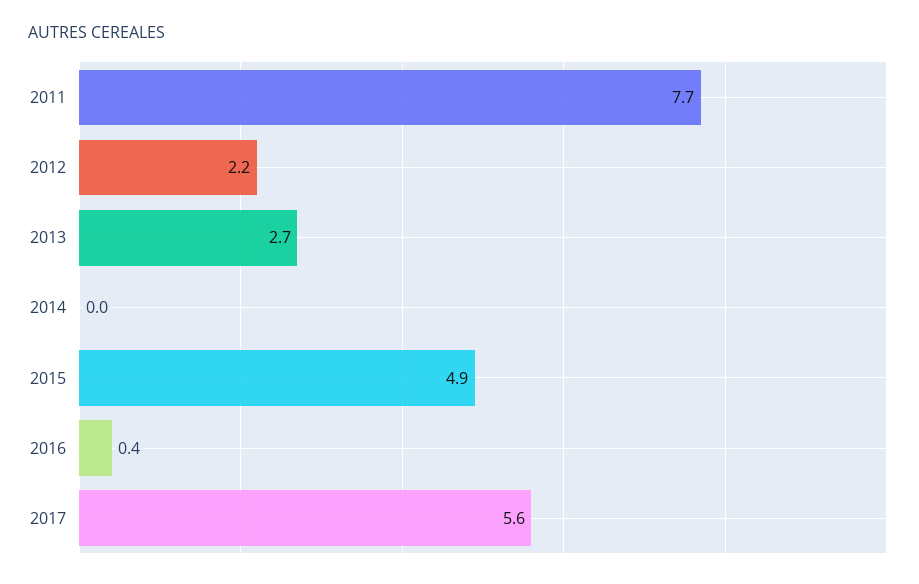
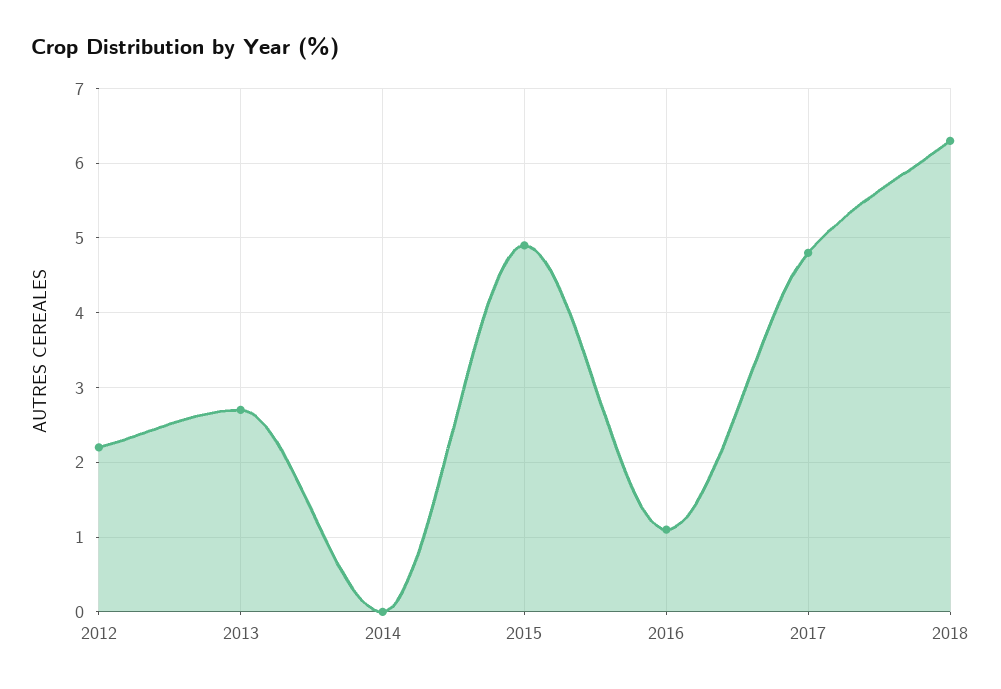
2011: 7.7 -> none
2016: 0.4 -> 1.1
2017: 5.6 -> 4.8
2018: none -> 6.3

